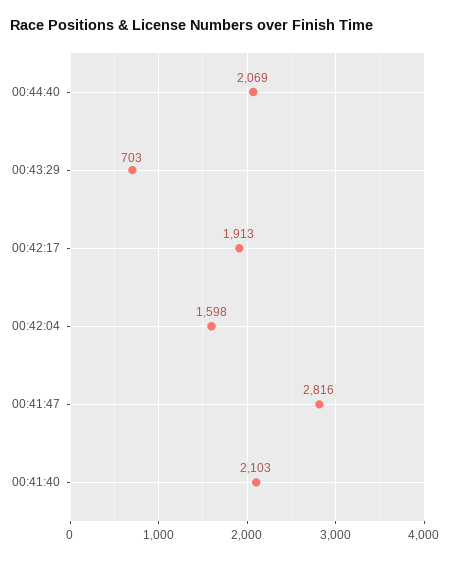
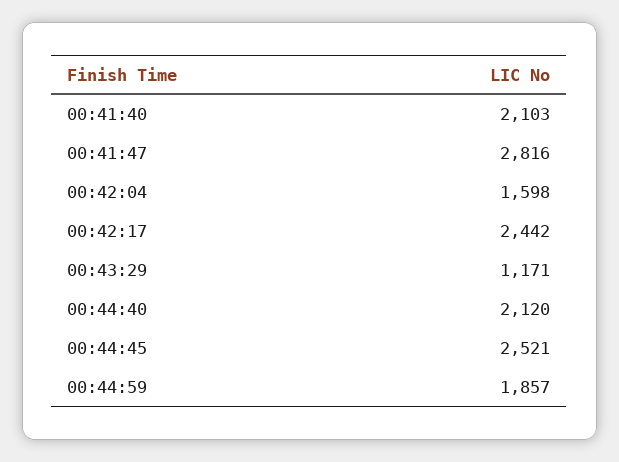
00:44:40: 2069 -> 2120
00:43:29: 703 -> 1171
00:42:17: 1913 -> 2442
00:44:45: none -> 2521
00:44:59: none -> 1857

